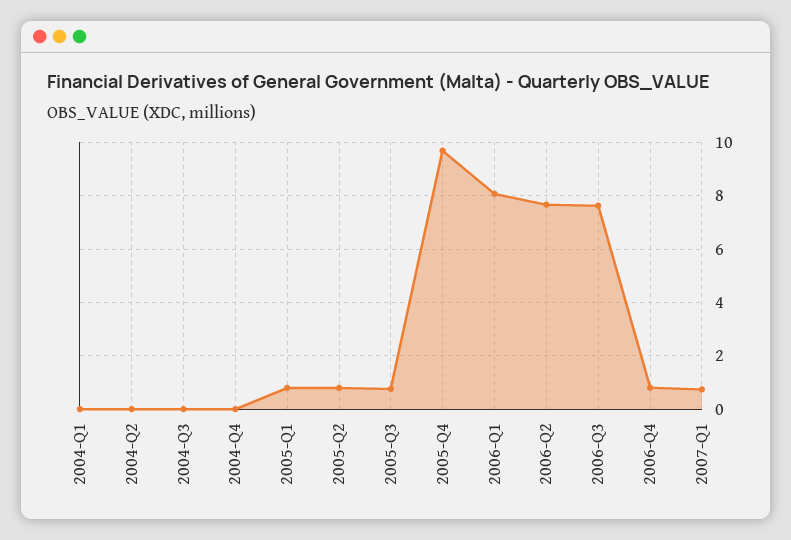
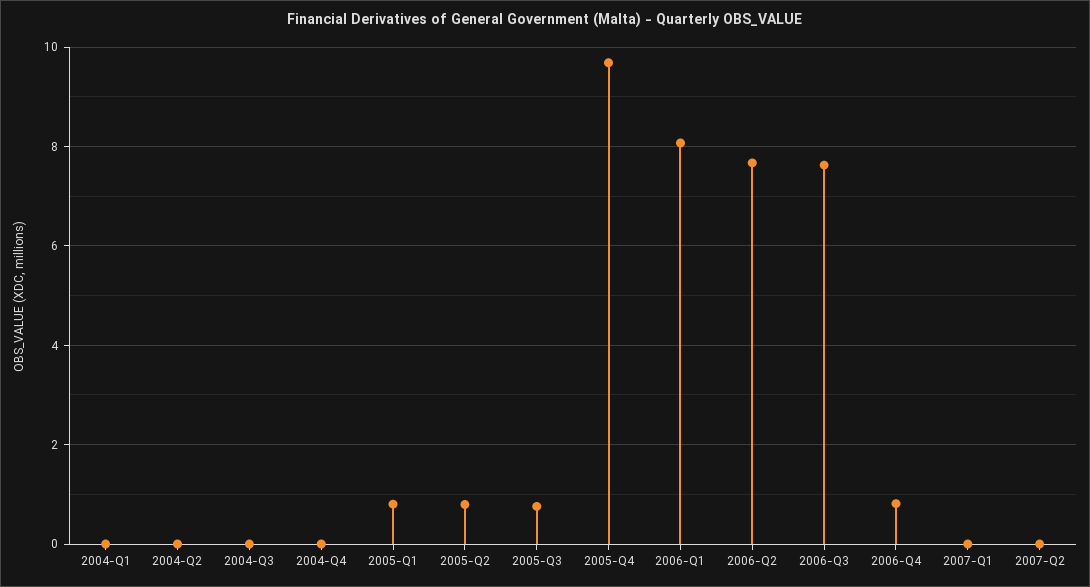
2007-Q1: 0.75 -> 0
2007-Q2: none -> 0

